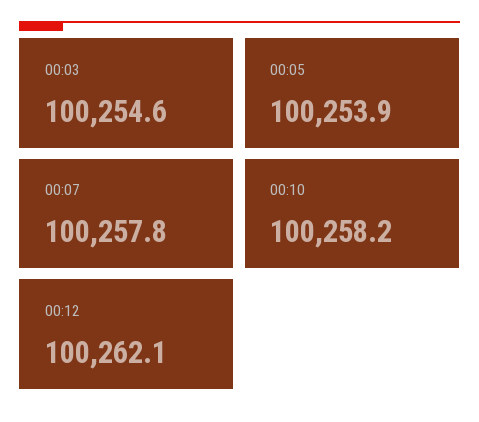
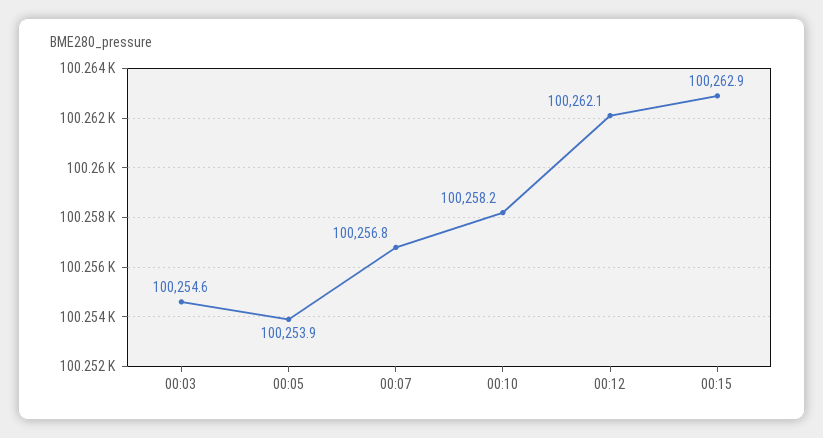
00:07: 100257.8 -> 100256.8
00:15: none -> 100262.9

